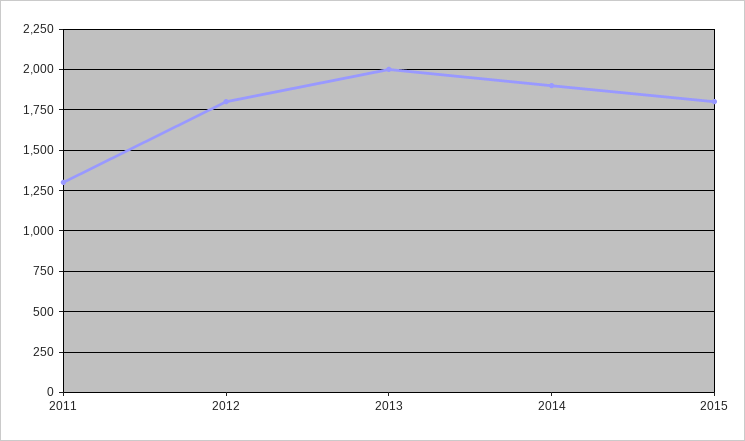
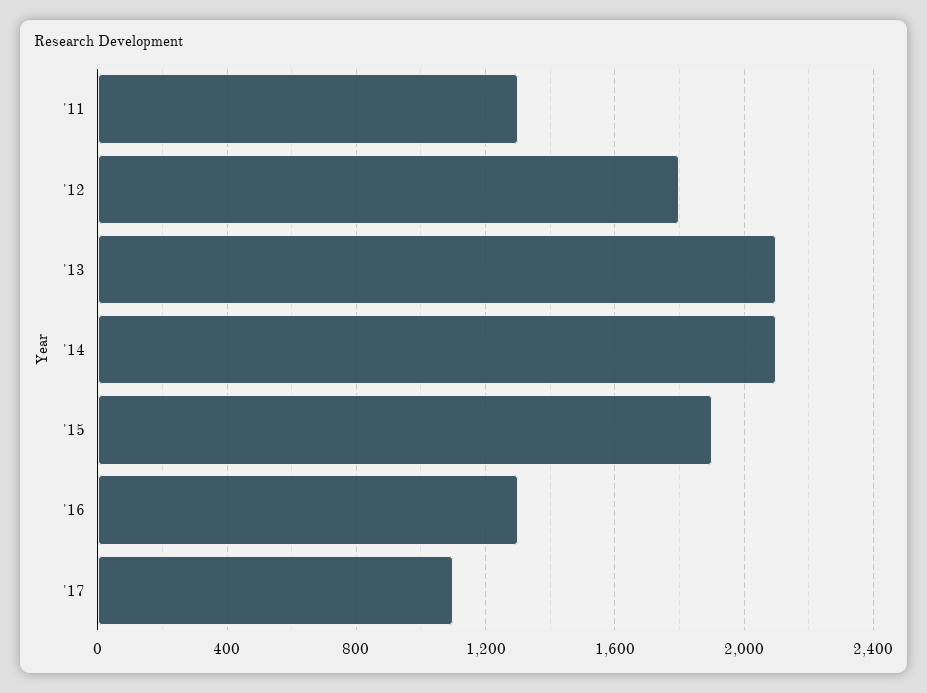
2013: 2000 -> 2100
2014: 1900 -> 2100
2015: 1800 -> 1900
'16: none -> 1300
'17: none -> 1100

